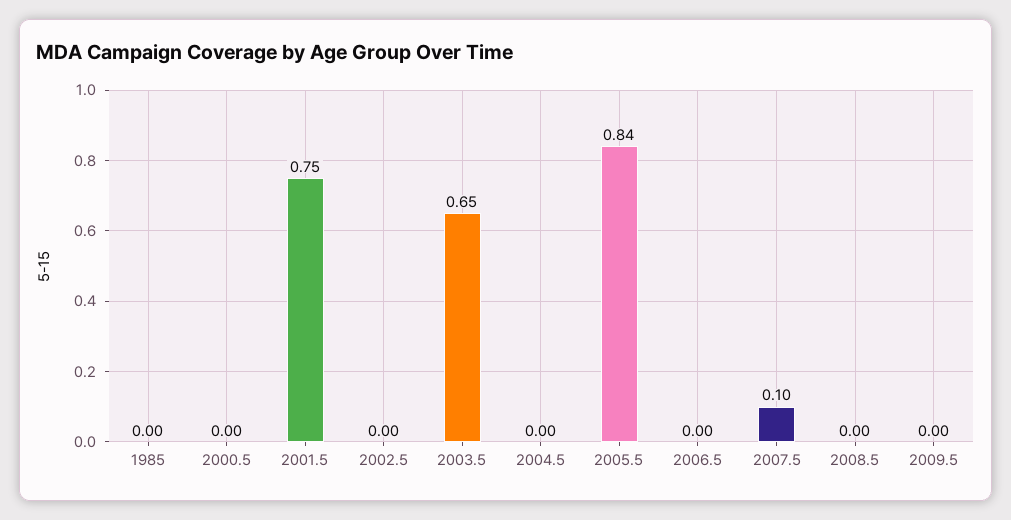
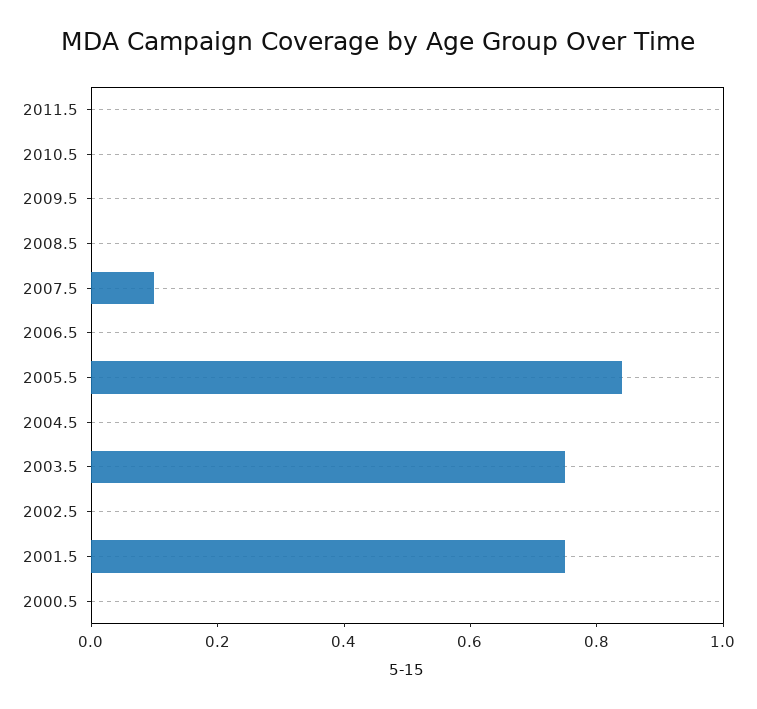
1985: 0 -> none
2003.5: 0.65 -> 0.75
2011.5: none -> 0
2010.5: none -> 0

